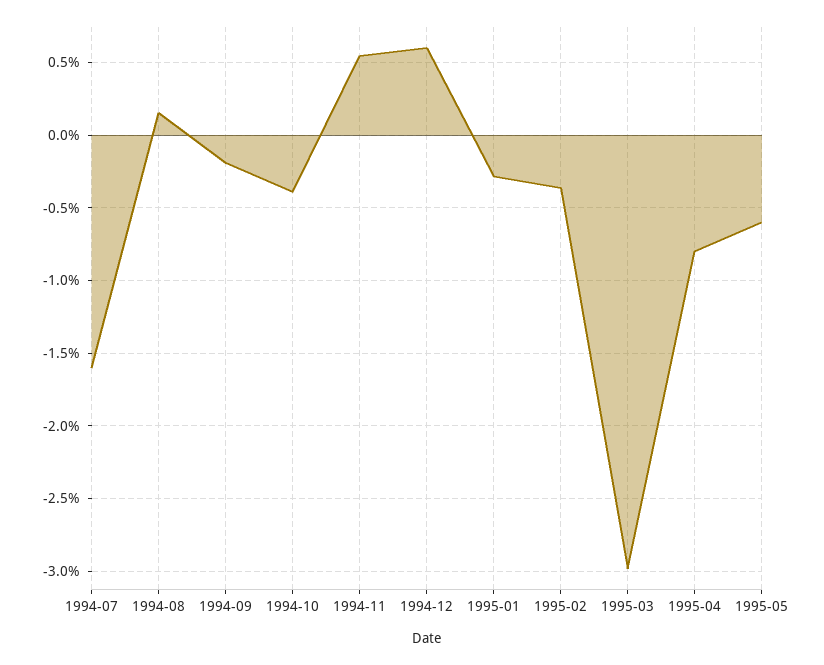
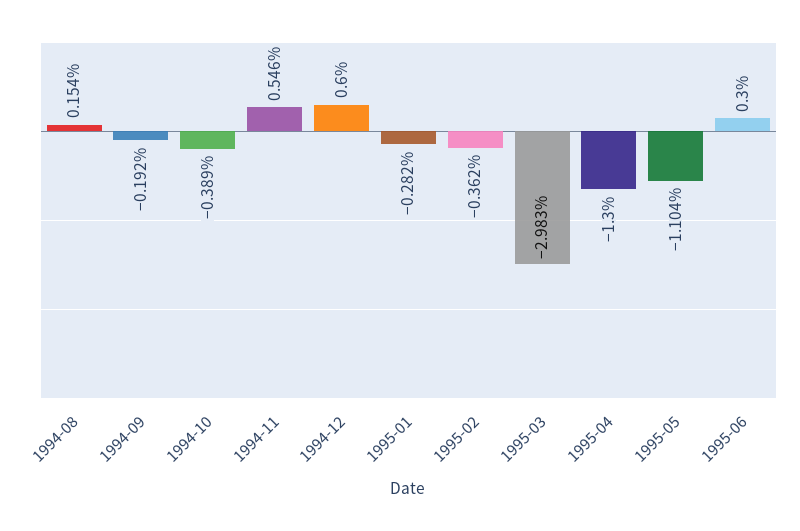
1994-07: -1.6 -> none
1995-04: -0.8 -> -1.3
1995-05: -0.6 -> -1.104
1995-06: none -> 0.3

